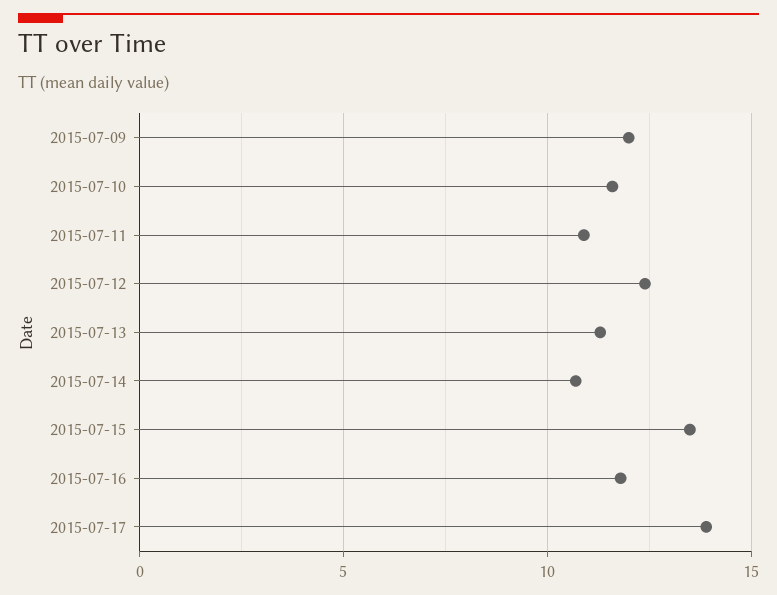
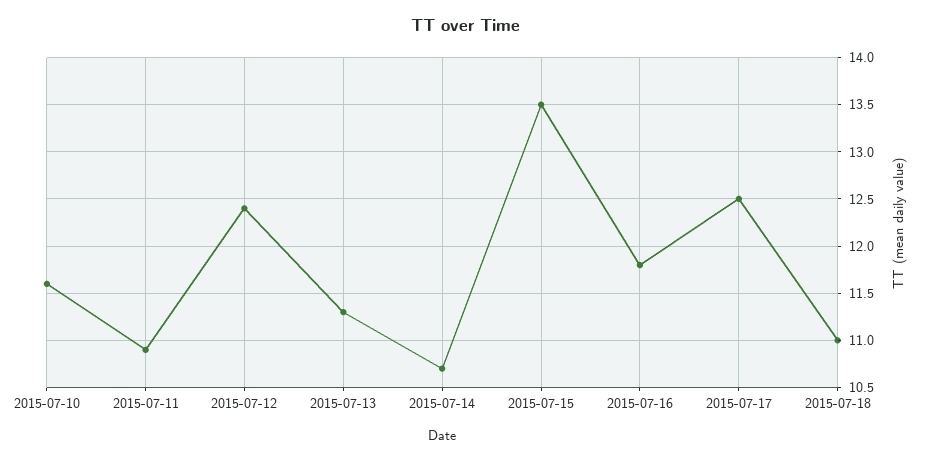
2015-07-09: 12 -> none
2015-07-17: 14 -> 12.5
2015-07-18: none -> 11

